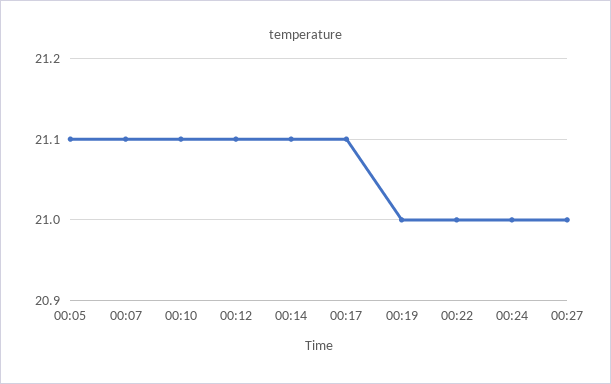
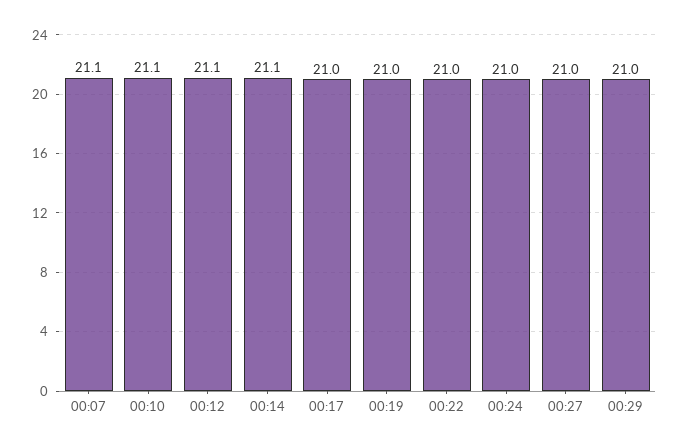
00:05: 21.1 -> none
00:17: 21.1 -> 21
00:29: none -> 21

